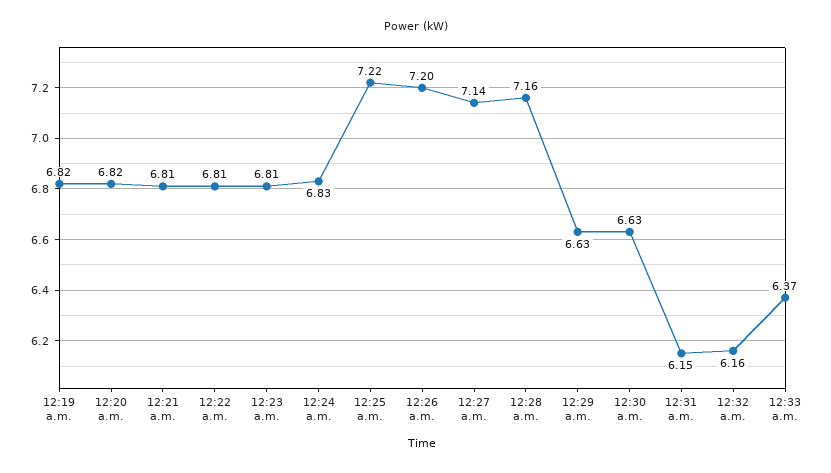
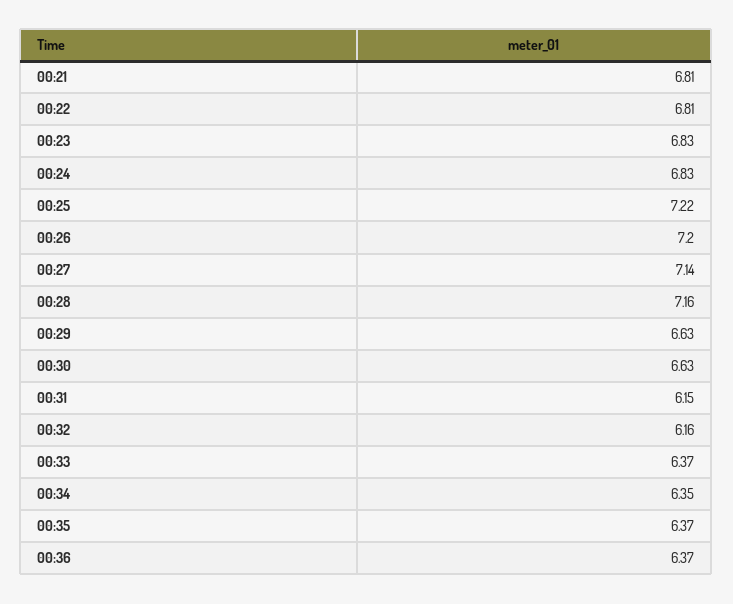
12:19 a.m.: 6.82 -> none
12:20 a.m.: 6.82 -> none
12:23 a.m.: 6.81 -> 6.83
00:34: none -> 6.35
00:35: none -> 6.37
00:36: none -> 6.37

